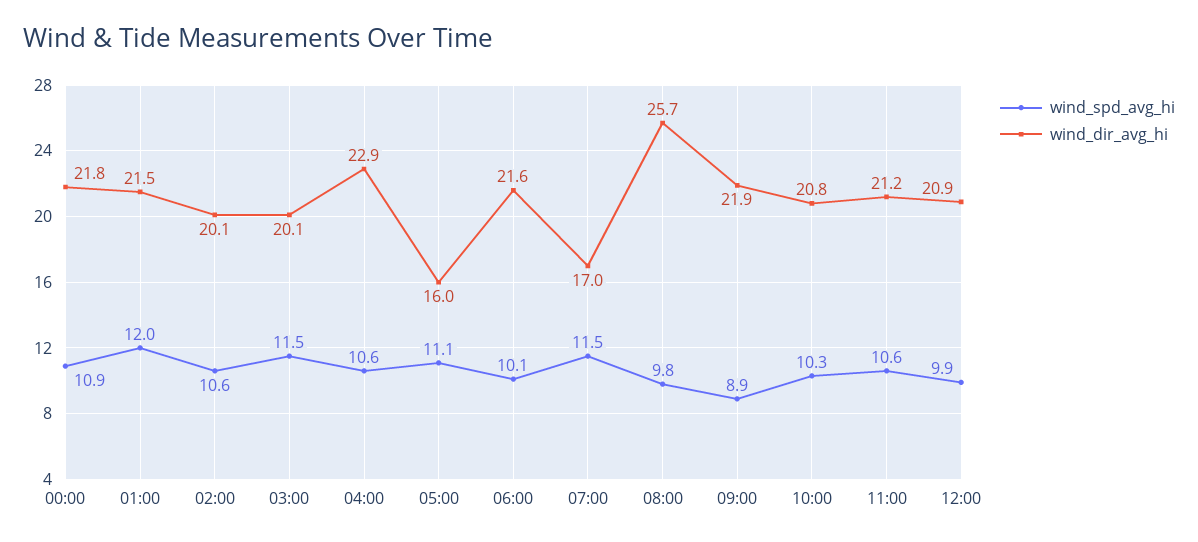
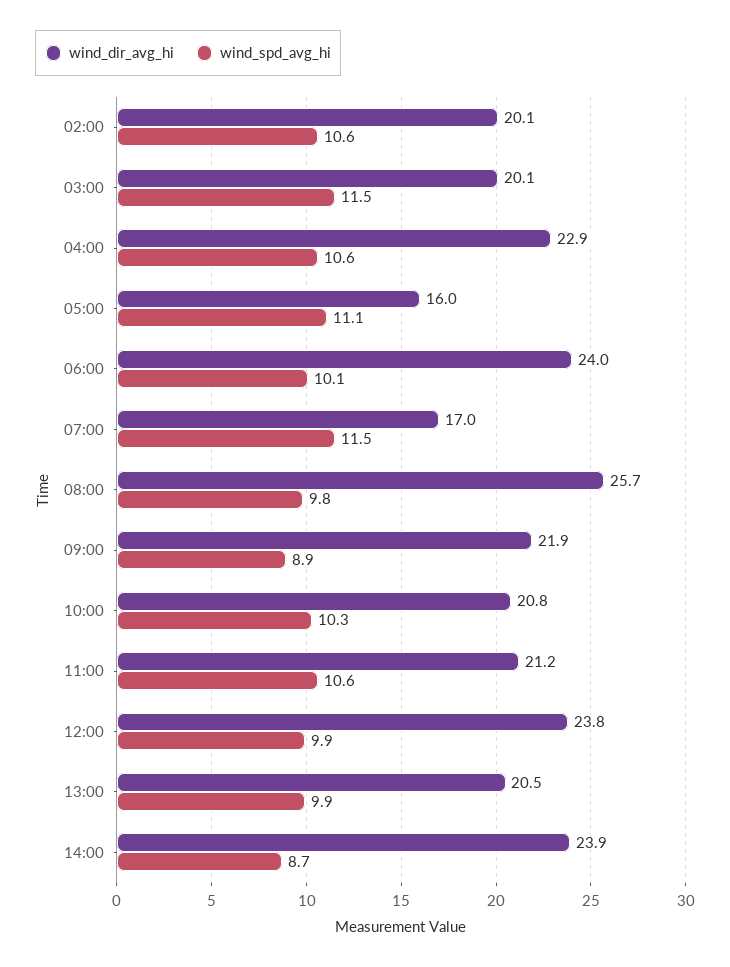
wind_spd_avg_hi, 00:00: 10.9 -> none
wind_dir_avg_hi, 00:00: 21.8 -> none
wind_spd_avg_hi, 01:00: 12 -> none
wind_dir_avg_hi, 01:00: 21.5 -> none
wind_dir_avg_hi, 06:00: 21.6 -> 24
wind_dir_avg_hi, 12:00: 20.9 -> 23.8
wind_dir_avg_hi, 13:00: none -> 20.5
wind_spd_avg_hi, 13:00: none -> 9.9
wind_dir_avg_hi, 14:00: none -> 23.9
wind_spd_avg_hi, 14:00: none -> 8.7

